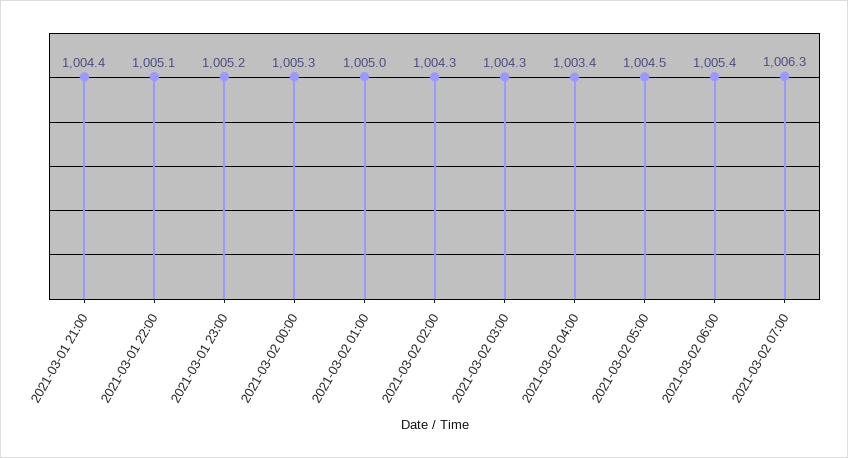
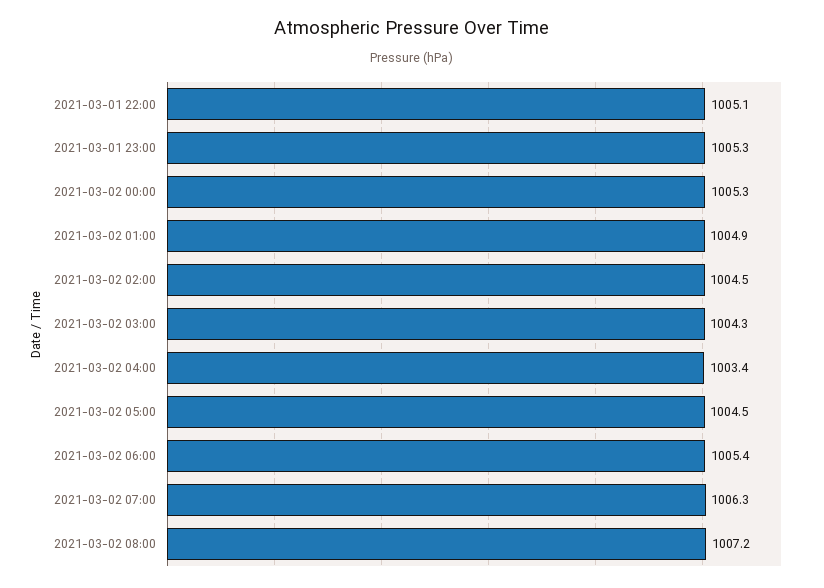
2021-03-01 21:00: 1004.4 -> none
2021-03-01 23:00: 1005.2 -> 1005.3
2021-03-02 01:00: 1005 -> 1004.9
2021-03-02 02:00: 1004.3 -> 1004.5
2021-03-02 08:00: none -> 1007.2

